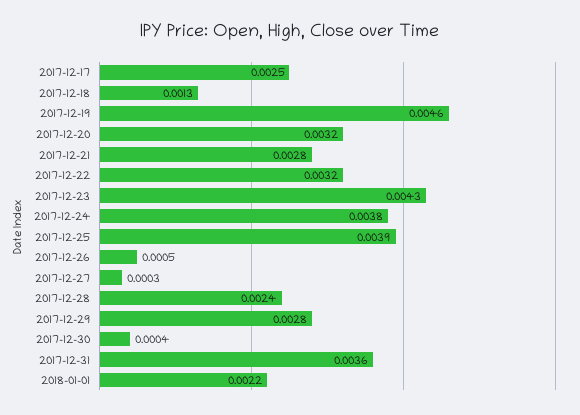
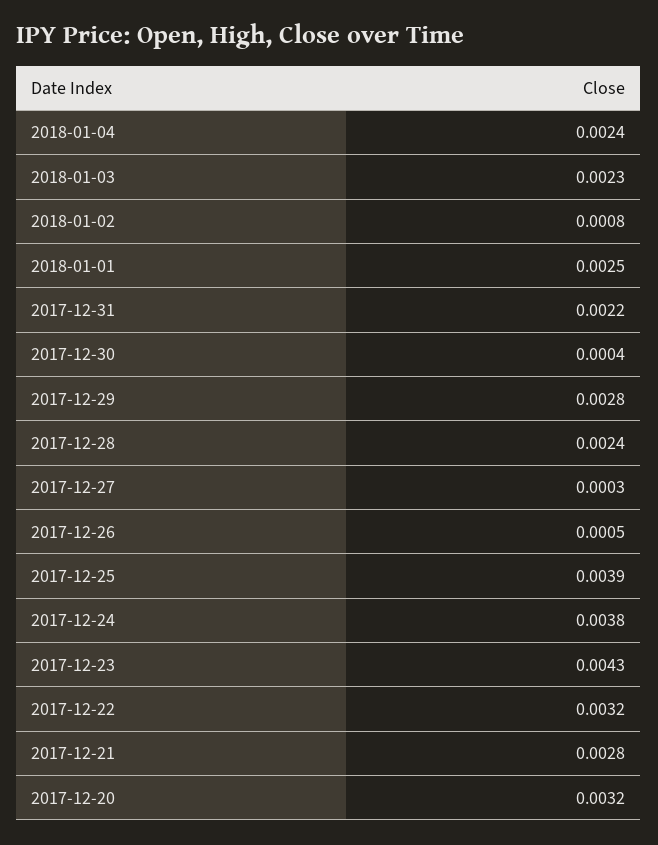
2017-12-17: 0.0025 -> none
2017-12-18: 0.0013 -> none
2017-12-19: 0.0046 -> none
2017-12-31: 0.0036 -> 0.0022
2018-01-01: 0.0022 -> 0.0025
2018-01-04: none -> 0.0024
2018-01-03: none -> 0.0023
2018-01-02: none -> 0.0008

